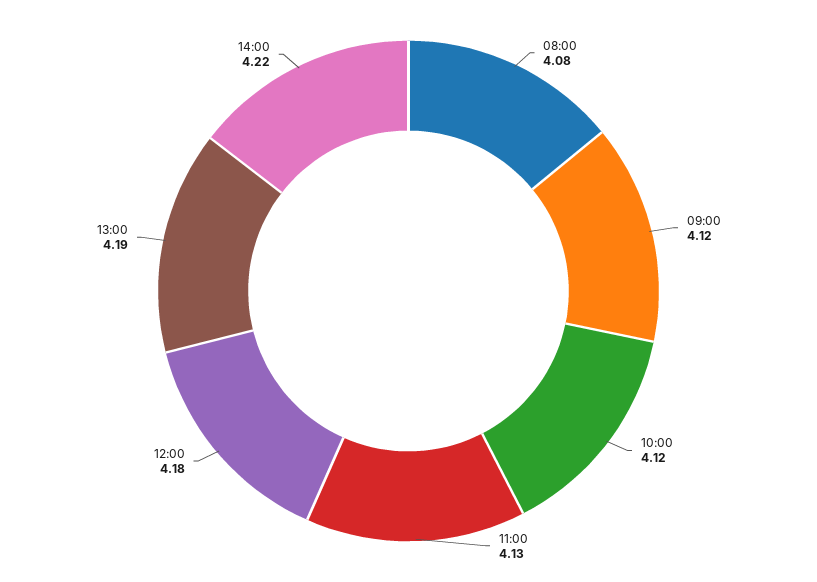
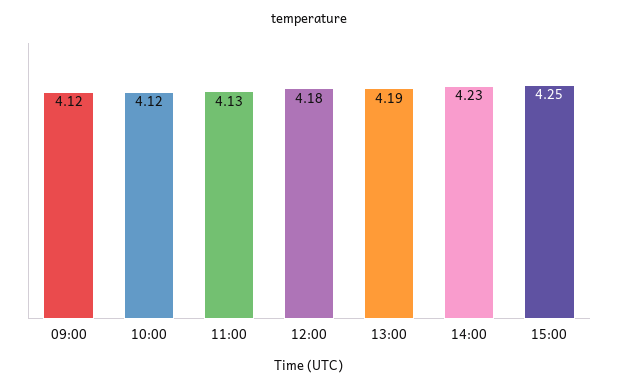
08:00: 4.08 -> none
14:00: 4.22 -> 4.23
15:00: none -> 4.25

